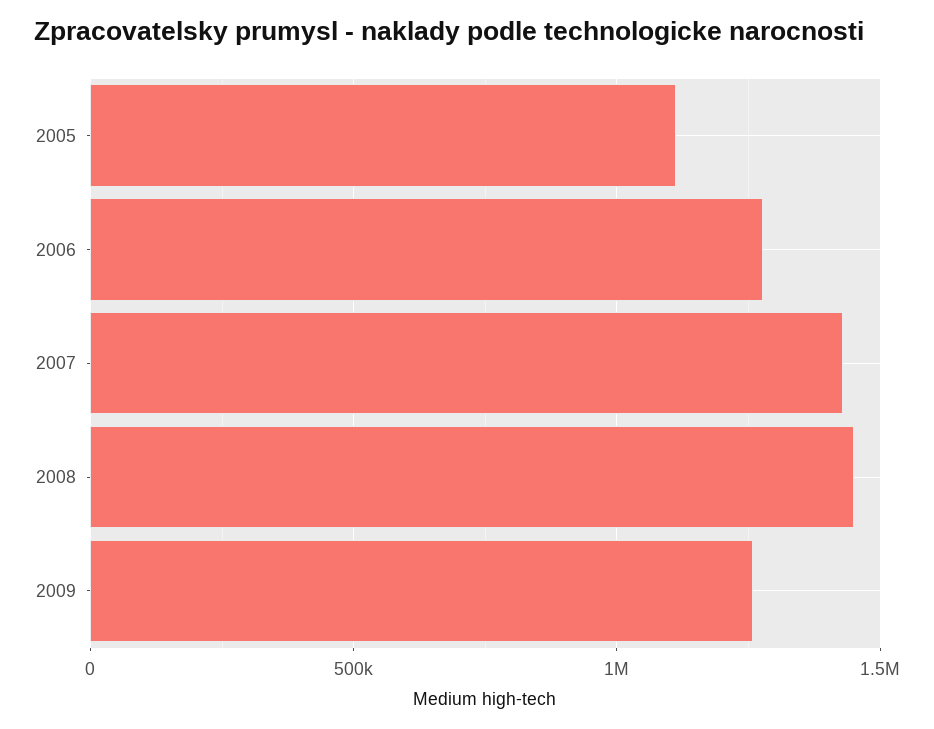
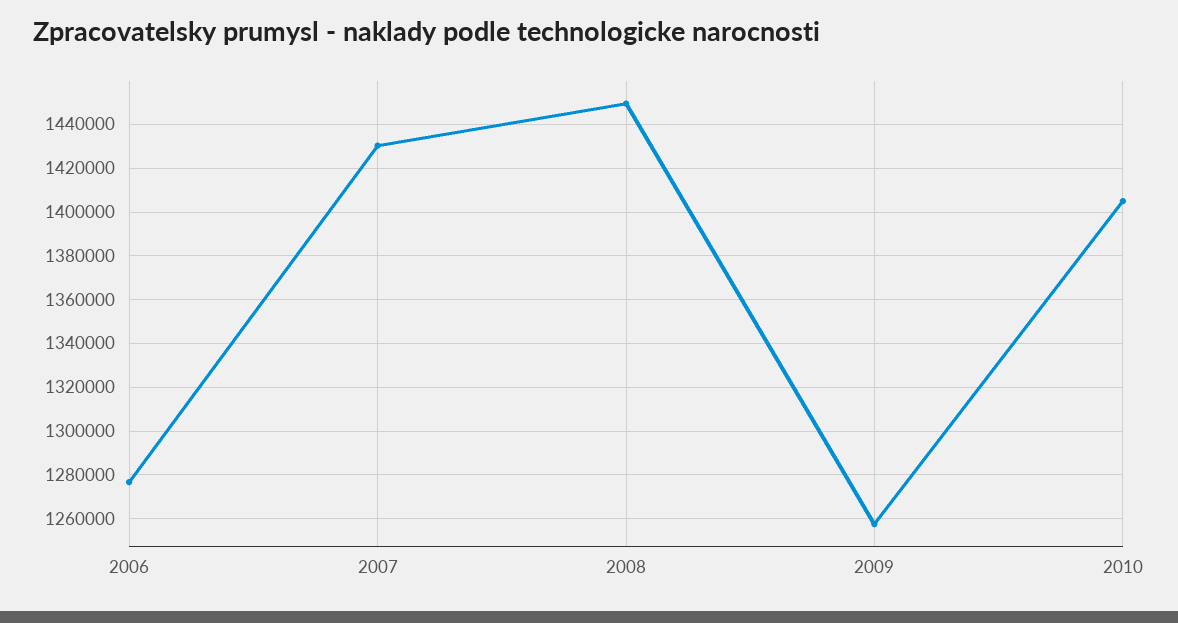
2005: 1100000 -> none
2010: none -> 1405000

